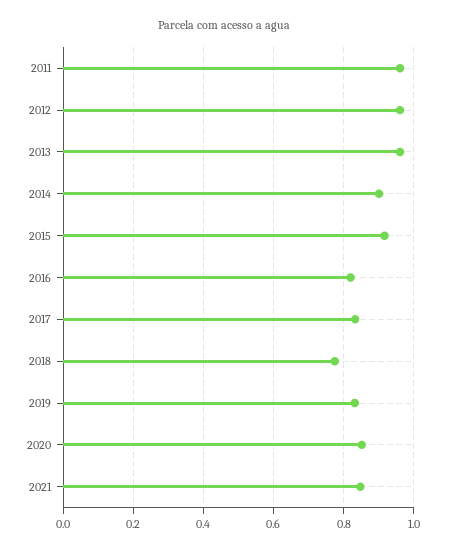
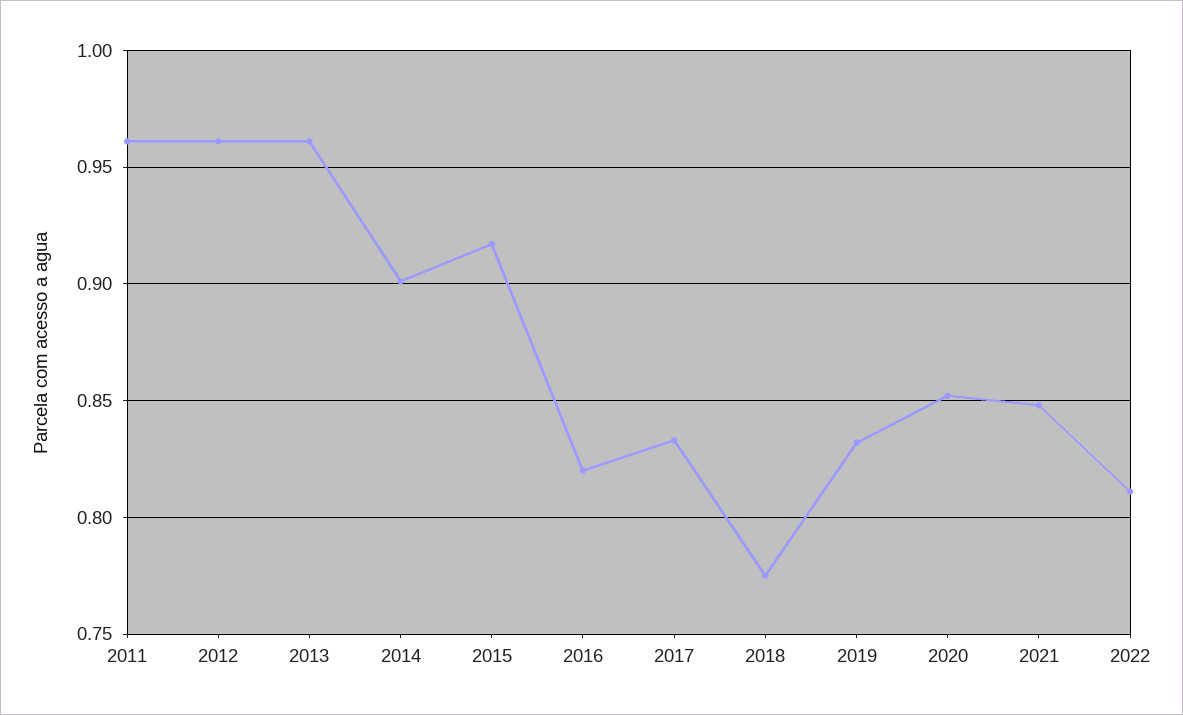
2022: none -> 0.81

